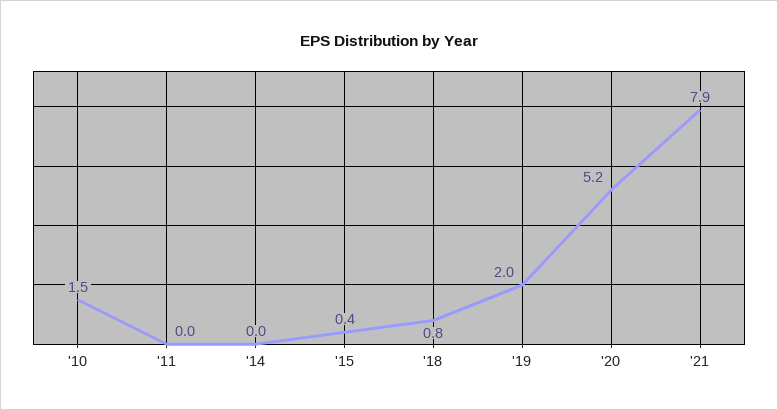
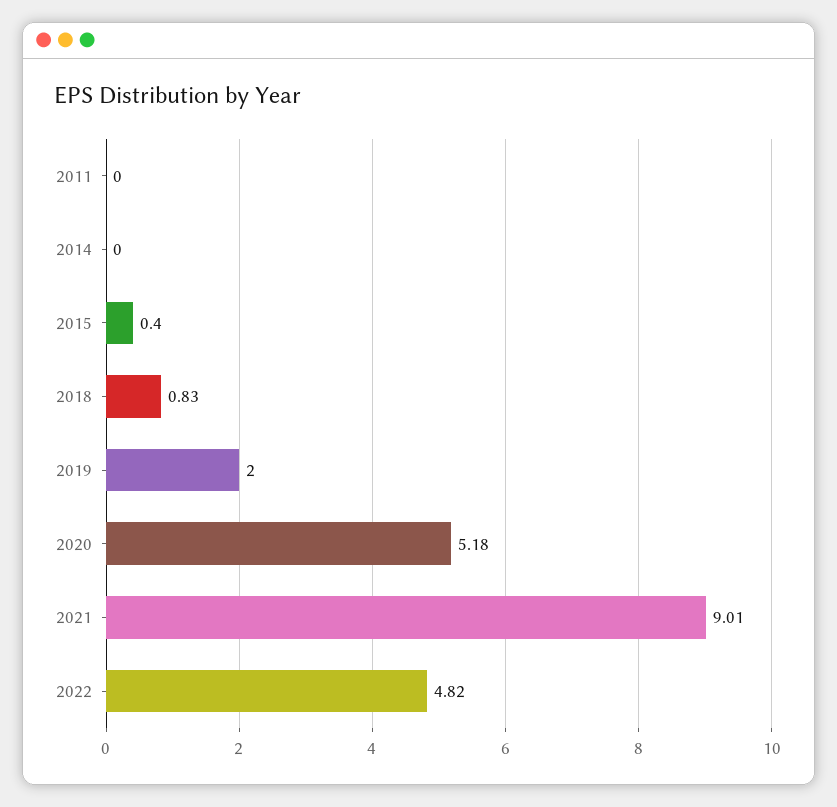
'10: 1.5 -> none
'21: 7.9 -> 9.01
2022: none -> 4.82

